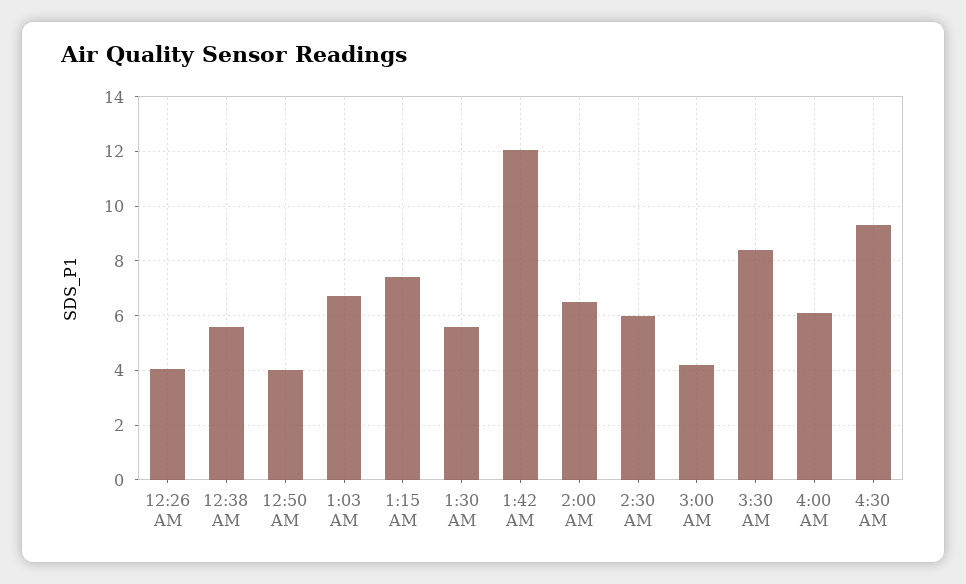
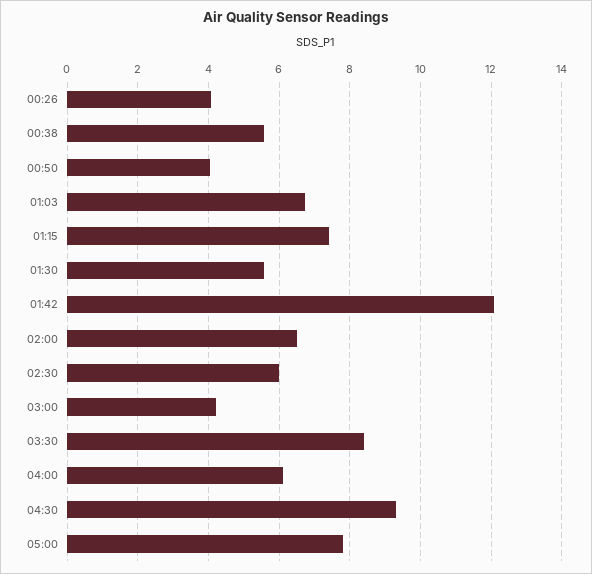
05:00: none -> 7.8

